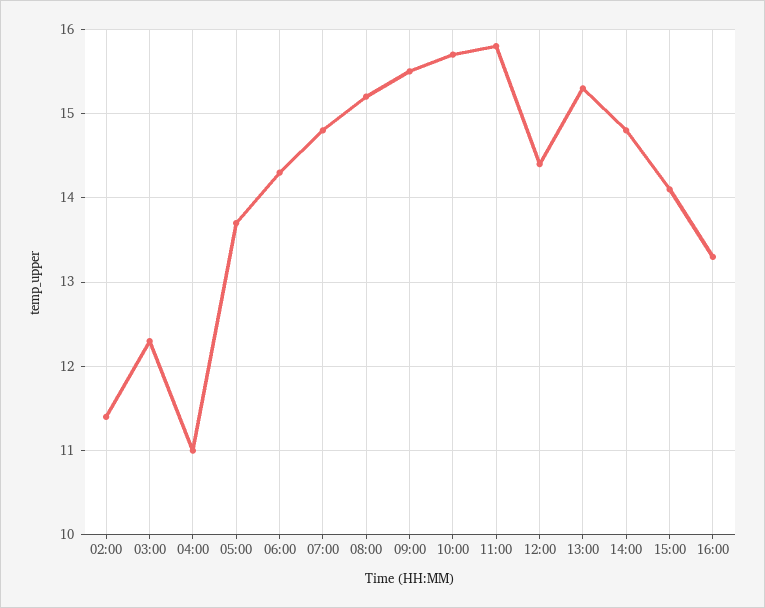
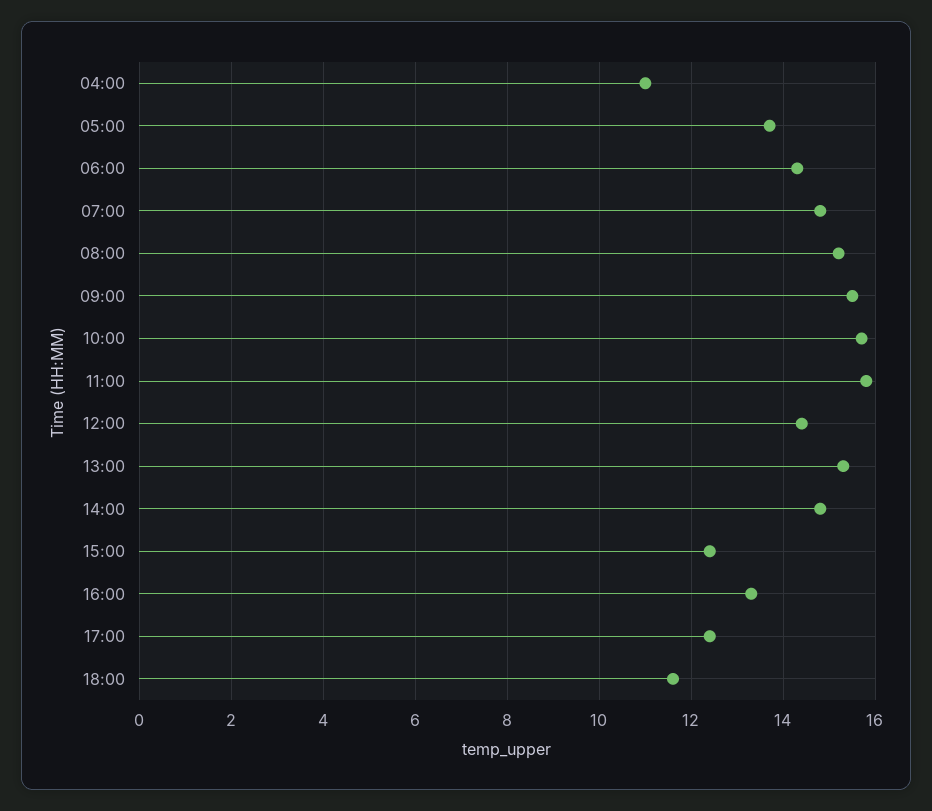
02:00: 11.4 -> none
03:00: 12.3 -> none
15:00: 14.1 -> 12.5
17:00: none -> 12.5
18:00: none -> 11.5

